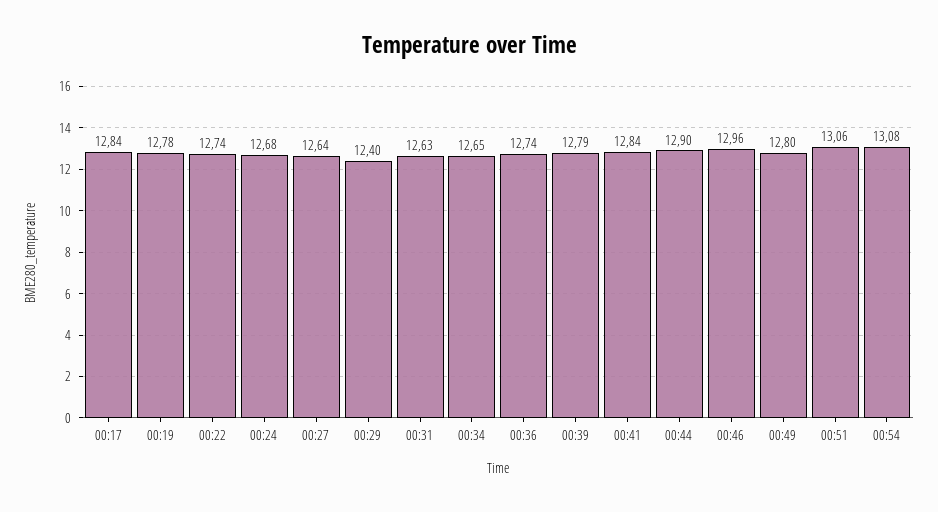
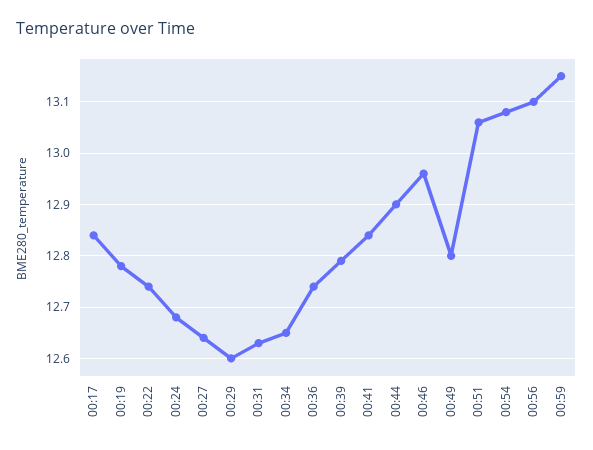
00:29: 12.4 -> 12.6
00:56: none -> 13.1
00:59: none -> 13.15

